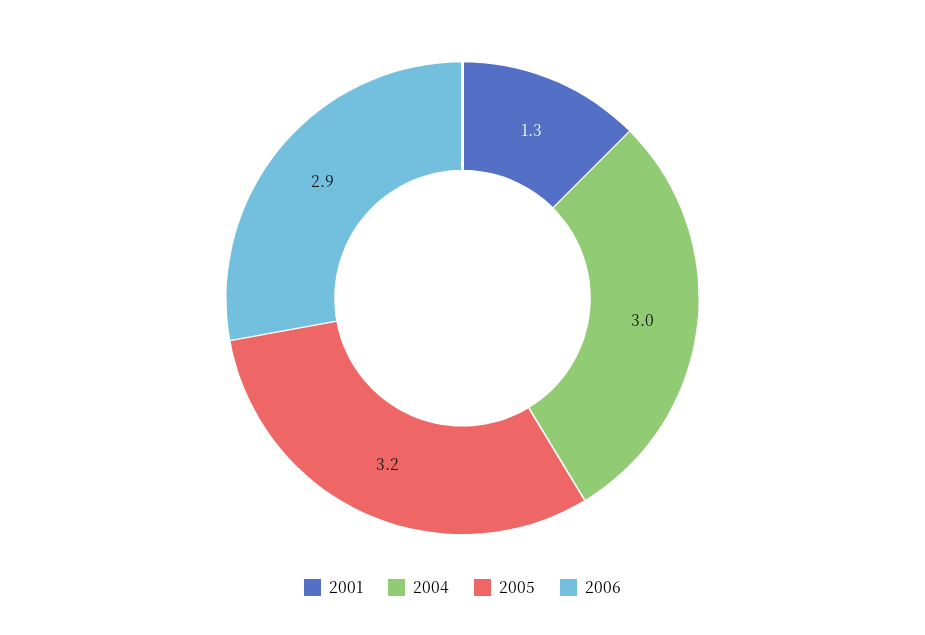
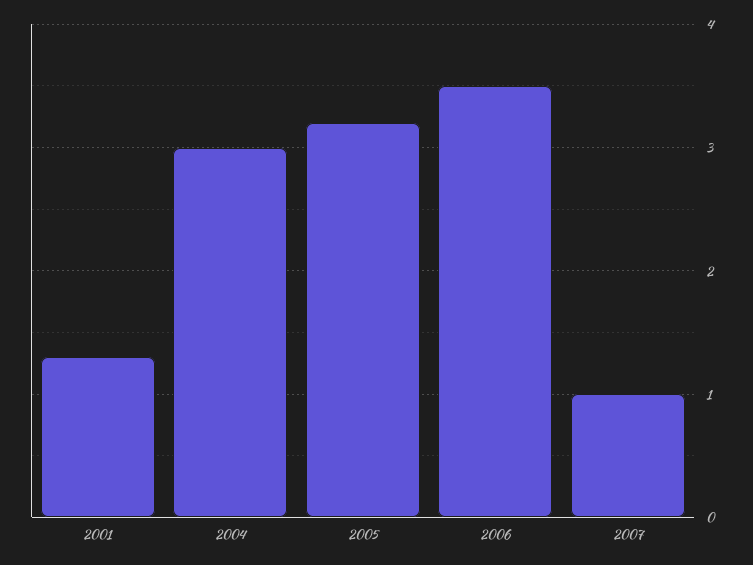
2006: 2.9 -> 3.5
2007: none -> 1

